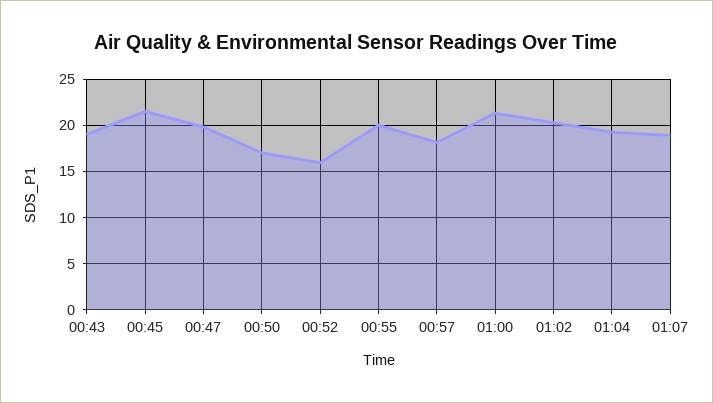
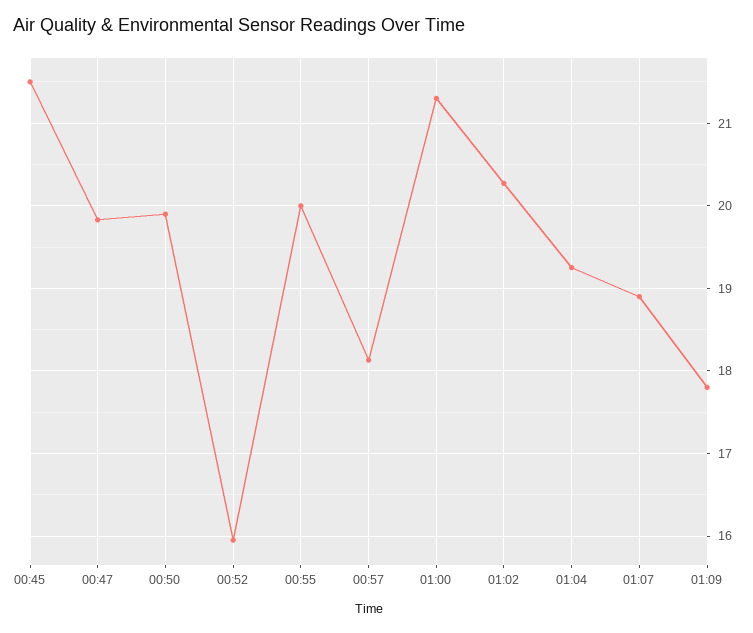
00:43: 19 -> none
00:50: 17 -> 19.9
01:09: none -> 17.8

